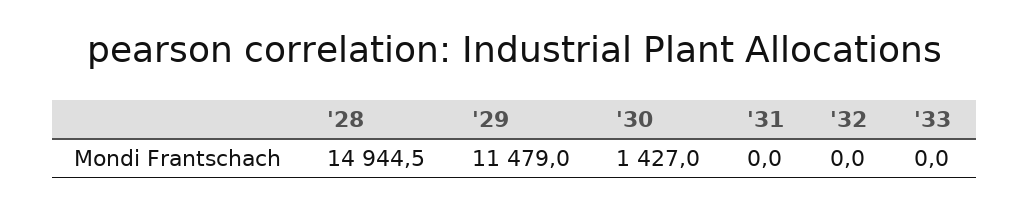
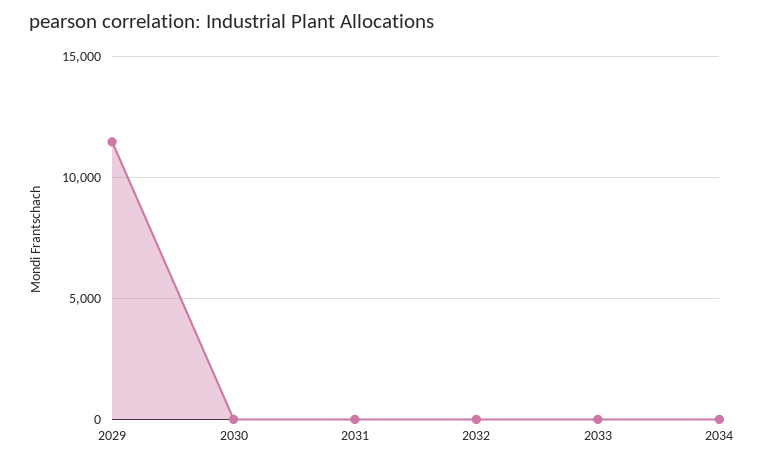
'28: 14944.5 -> none
'30: 1427 -> 0
2034: none -> 0

